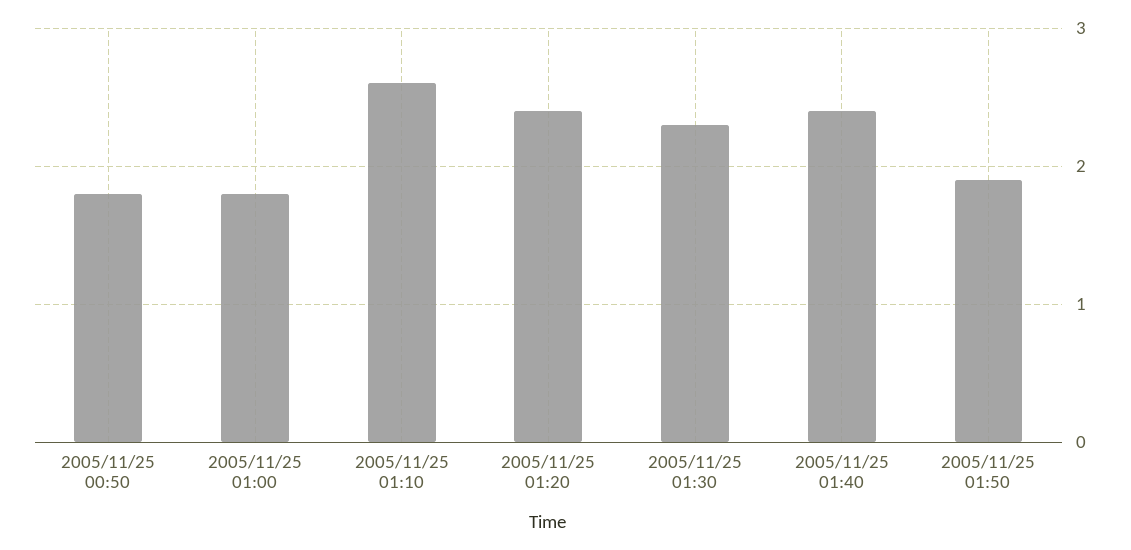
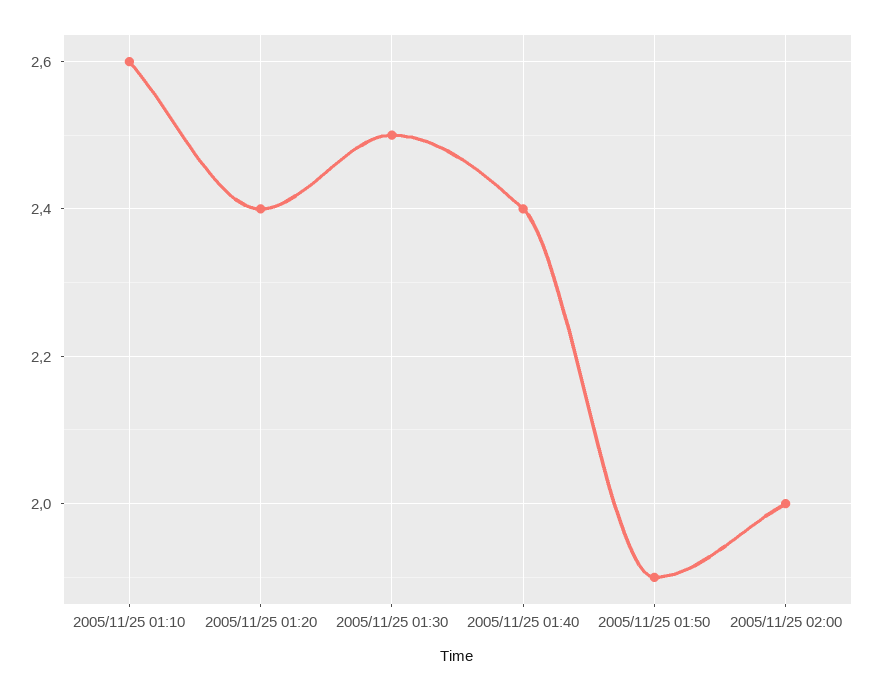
2005/11/25 00:50: 1.8 -> none
2005/11/25 01:00: 1.8 -> none
2005/11/25 01:30: 2.3 -> 2.5
2005/11/25 02:00: none -> 2

